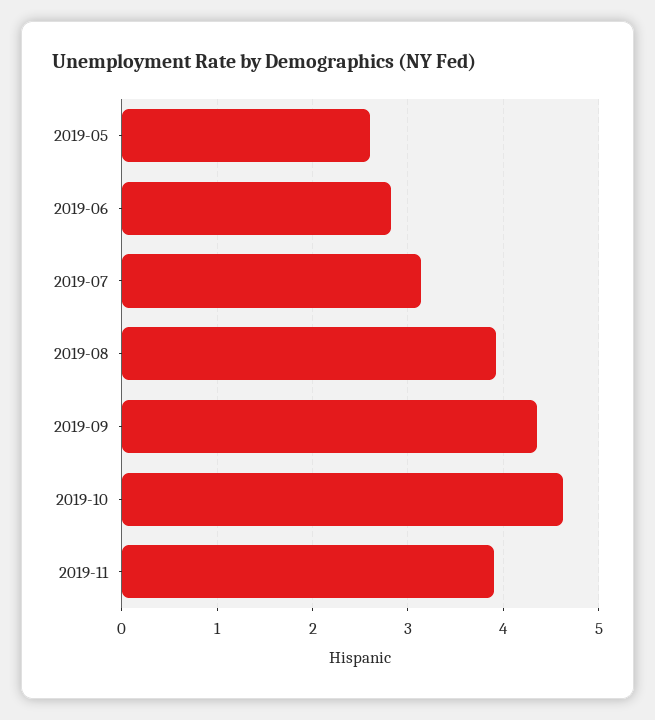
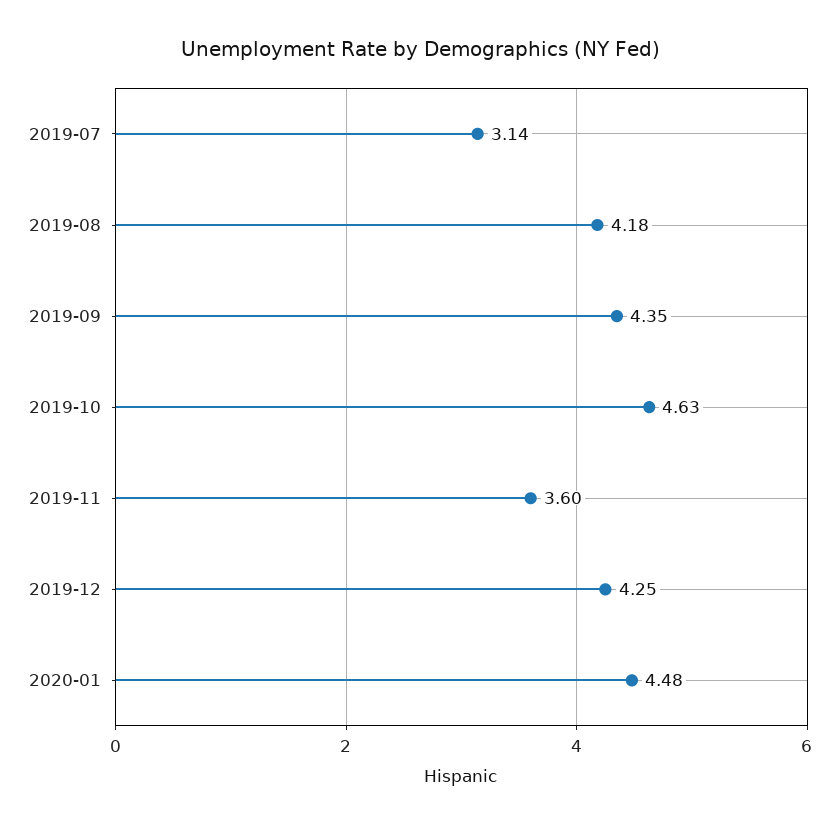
2019-05: 2.6 -> none
2019-06: 2.8 -> none
2019-08: 3.9 -> 4.18
2019-11: 3.9 -> 3.6
2019-12: none -> 4.25
2020-01: none -> 4.48

